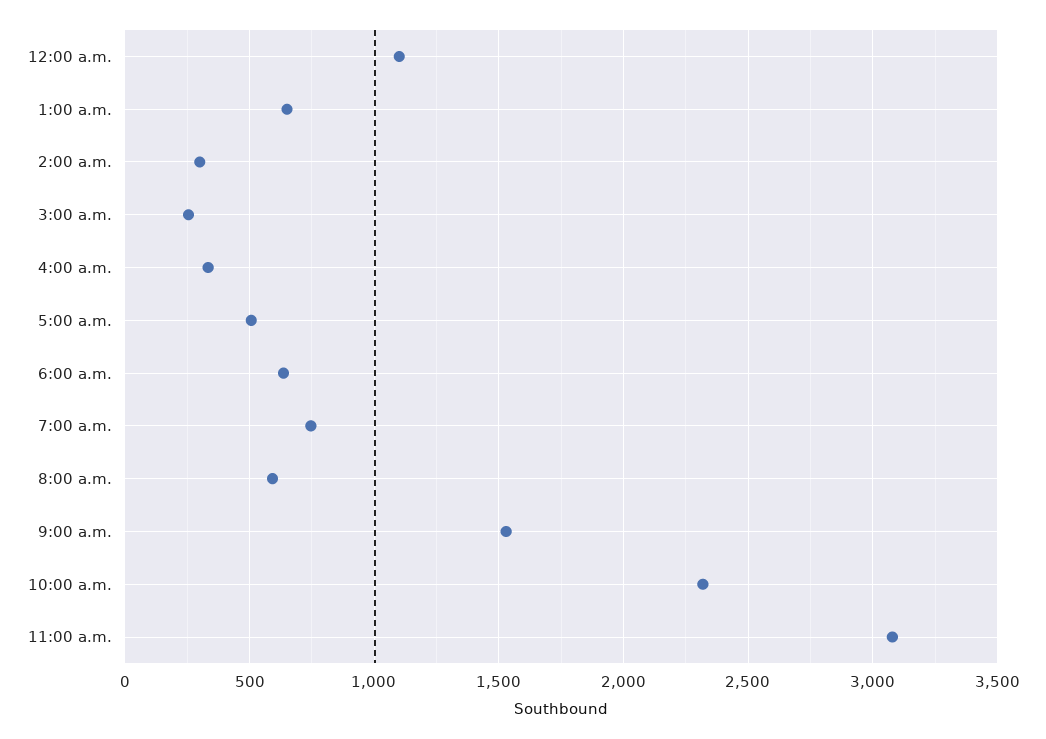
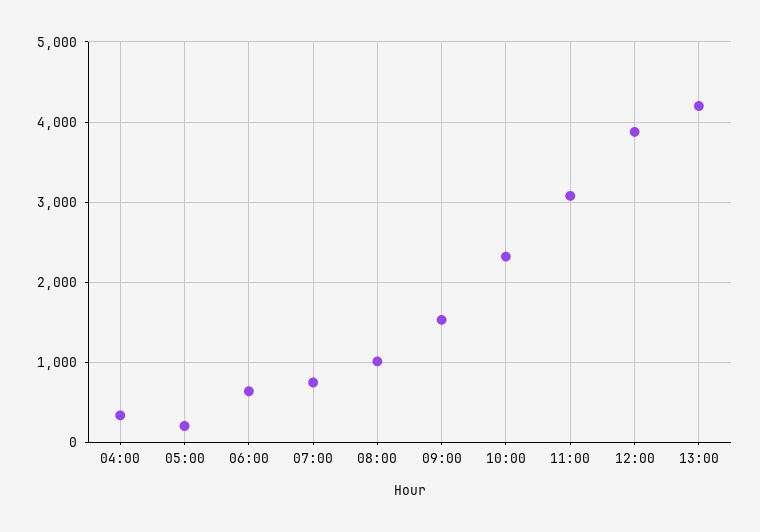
12:00 a.m.: 1100 -> none
1:00 a.m.: 650 -> none
2:00 a.m.: 300 -> none
3:00 a.m.: 250 -> none
5:00 a.m.: 500 -> 200
8:00 a.m.: 600 -> 1000
12:00: none -> 3900
13:00: none -> 4200

